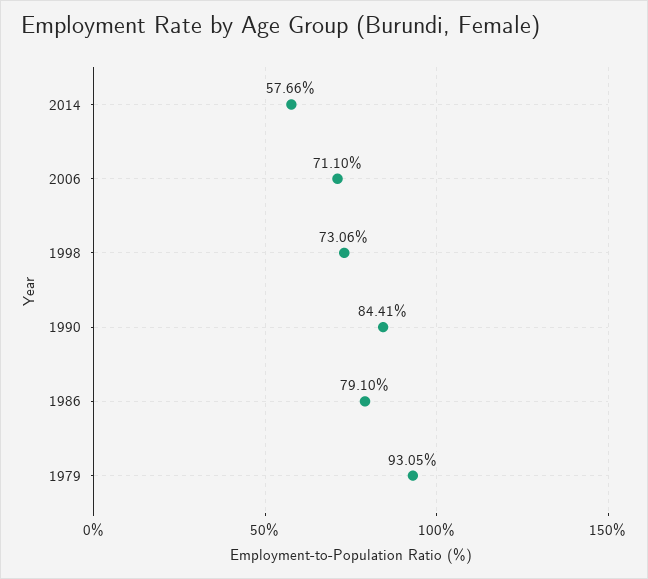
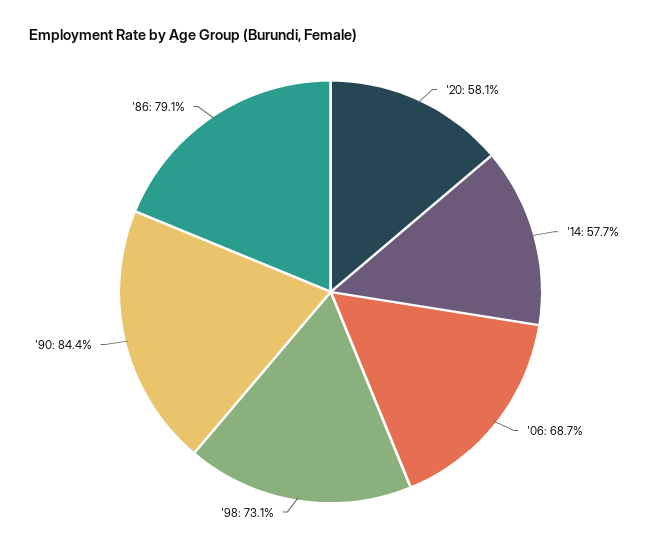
2006: 71.1 -> 68.7
1979: 93.05 -> none
'20: none -> 58.1

